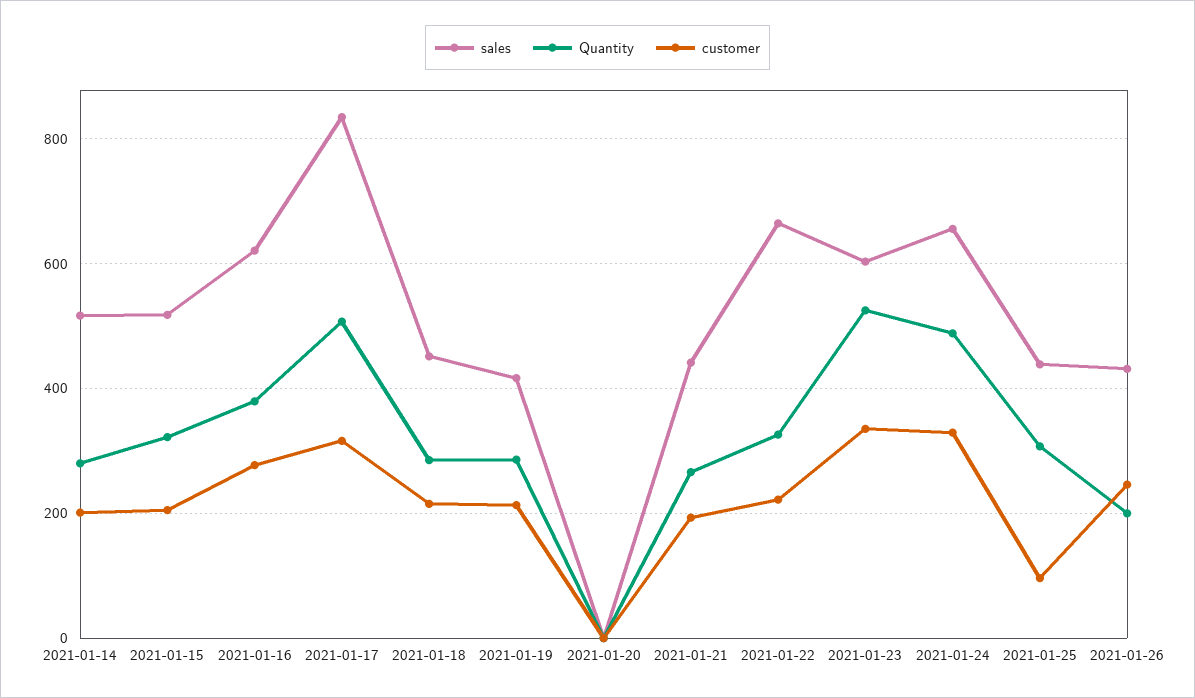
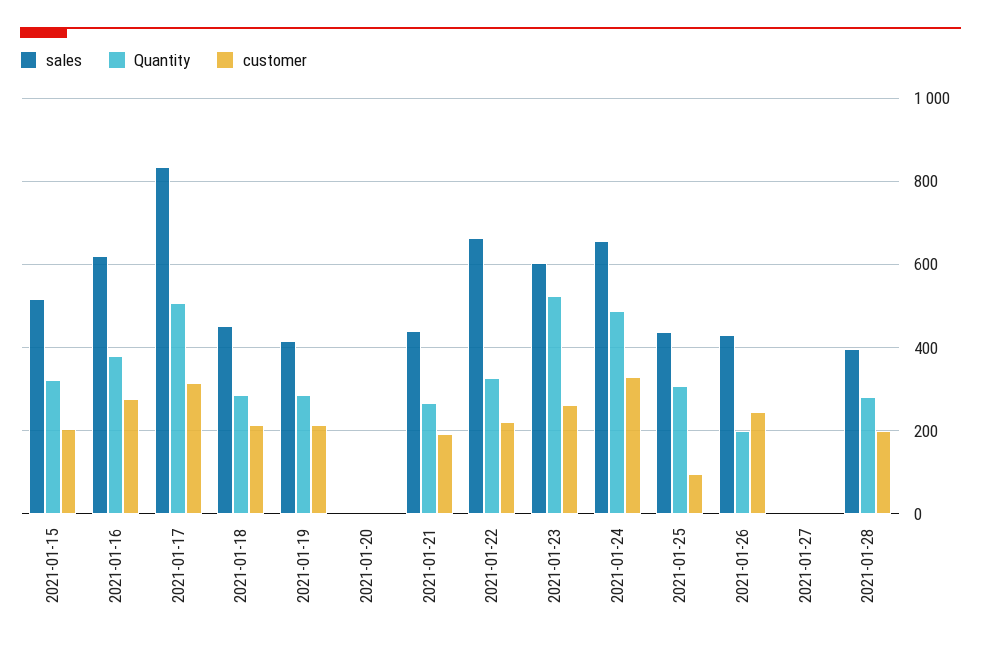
sales, 2021-01-14: 520 -> none
Quantity, 2021-01-14: 280 -> none
customer, 2021-01-14: 200 -> none
customer, 2021-01-23: 340 -> 260
sales, 2021-01-27: none -> 0
Quantity, 2021-01-27: none -> 0
customer, 2021-01-27: none -> 0
sales, 2021-01-28: none -> 400
Quantity, 2021-01-28: none -> 280
customer, 2021-01-28: none -> 200

